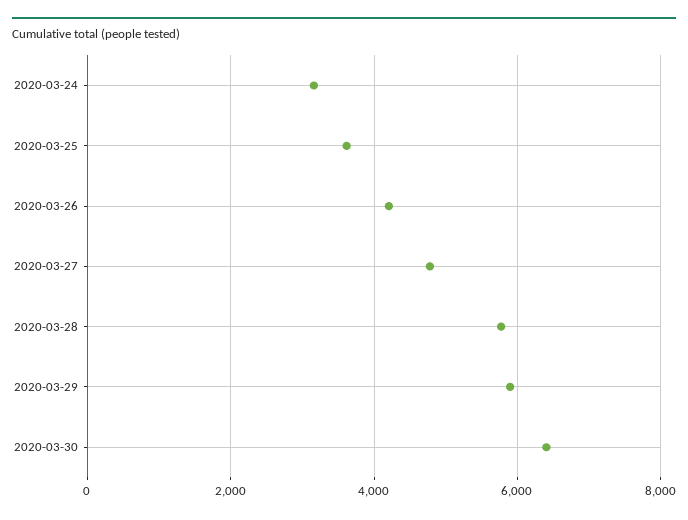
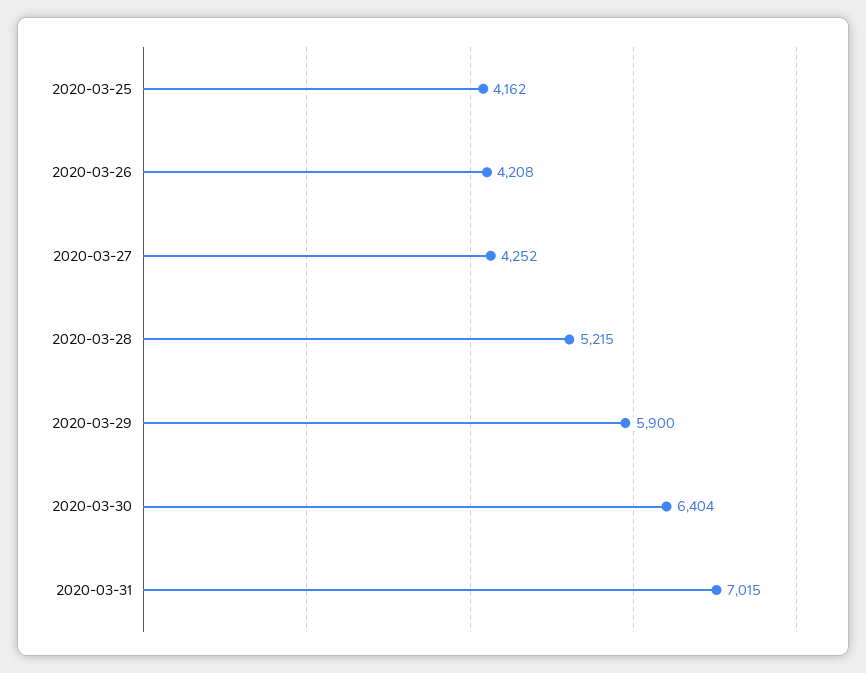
2020-03-24: 3200 -> none
2020-03-25: 3600 -> 4162
2020-03-27: 4800 -> 4252
2020-03-28: 5800 -> 5215
2020-03-31: none -> 7015

